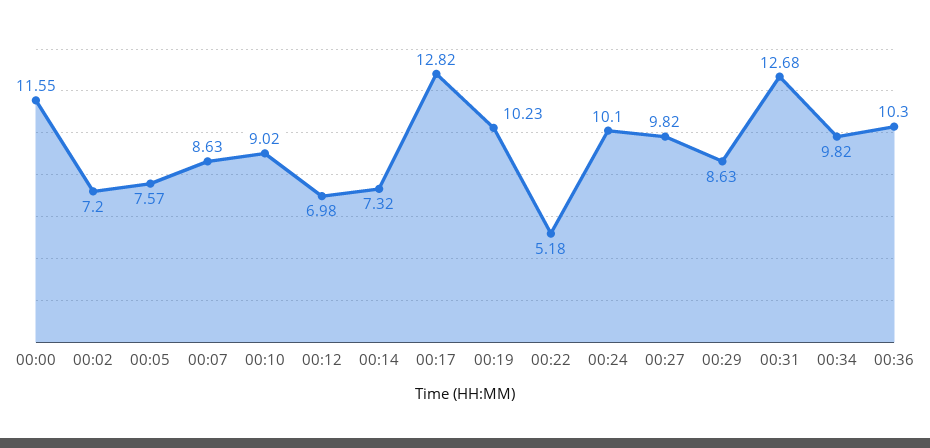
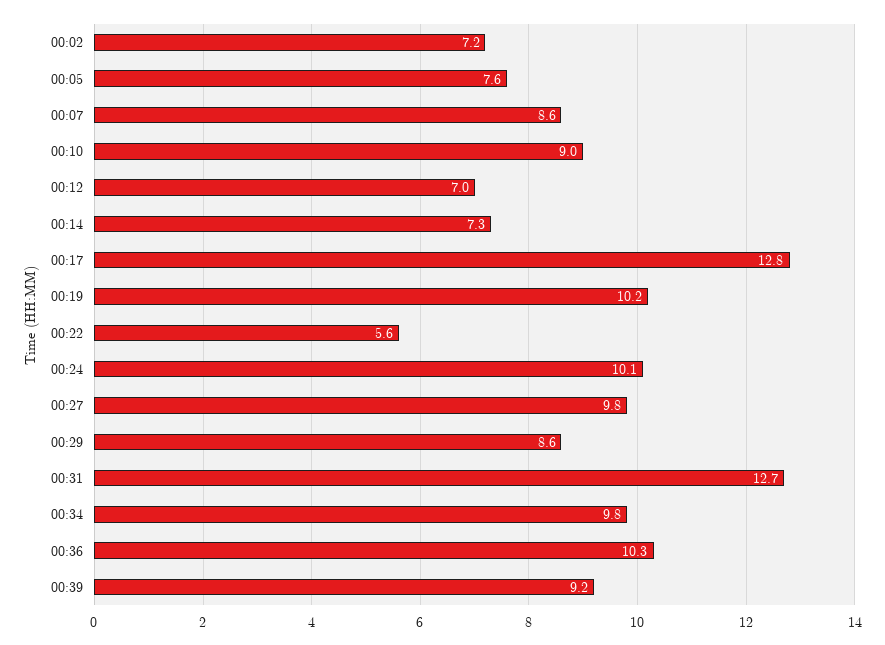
00:00: 11.55 -> none
00:22: 5.18 -> 5.6
00:39: none -> 9.2

